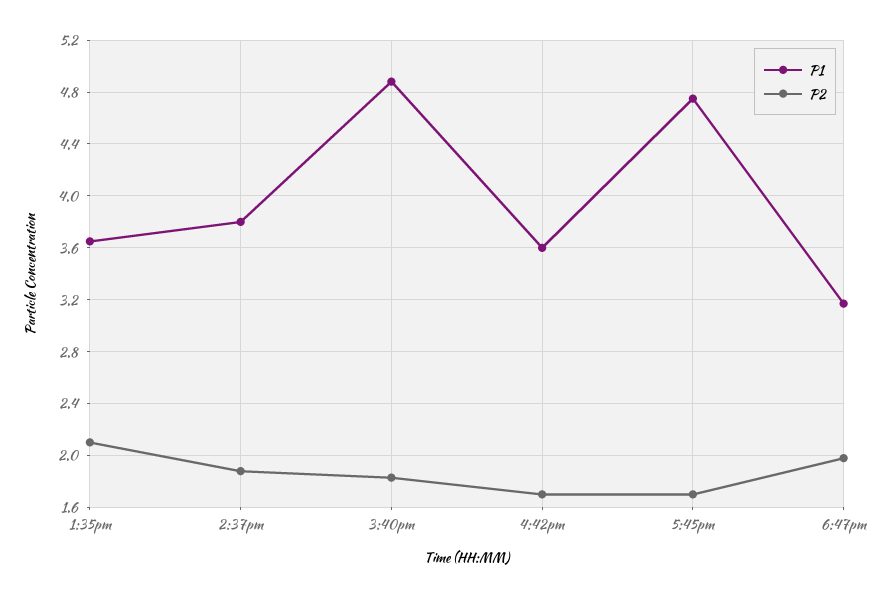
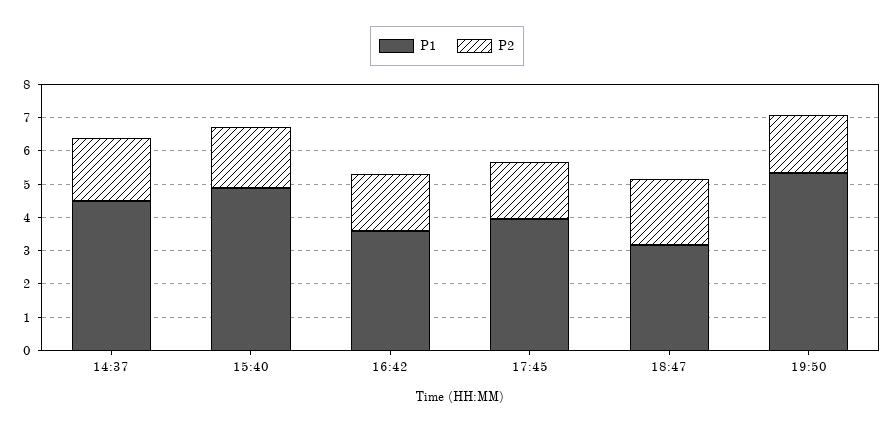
P1, 1:35pm: 3.65 -> none
P2, 1:35pm: 2.1 -> none
P1, 2:37pm: 3.8 -> 4.5
P1, 5:45pm: 4.75 -> 4
P1, 19:50: none -> 5.25
P2, 19:50: none -> 1.75

